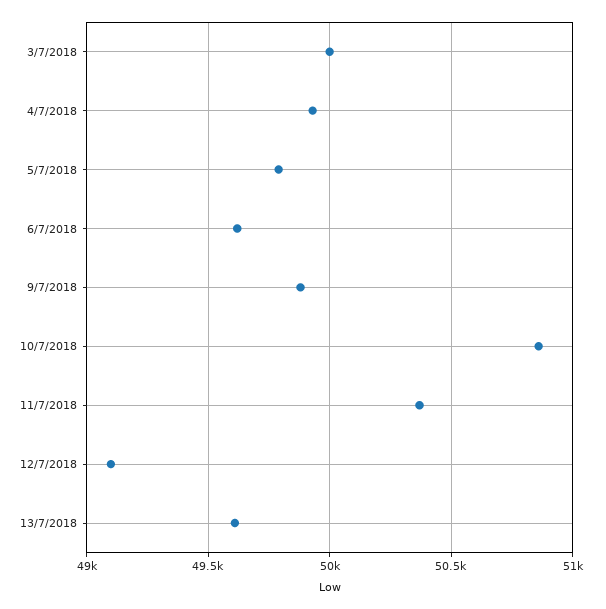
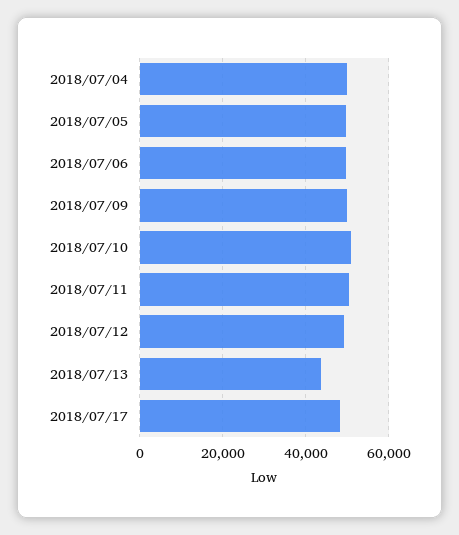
3/7/2018: 50000 -> none
13/7/2018: 49600 -> 44000
2018/07/17: none -> 48000

